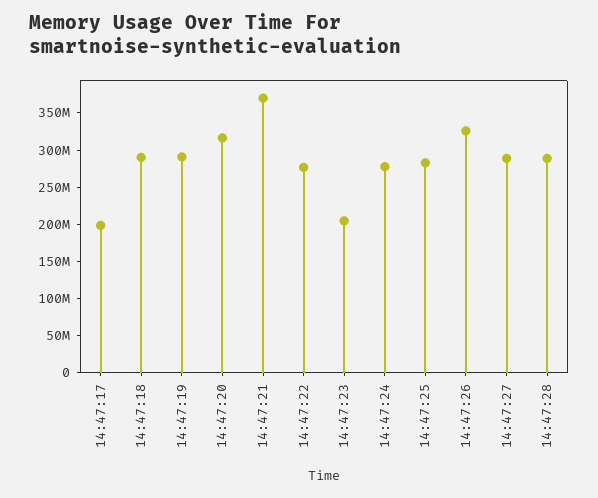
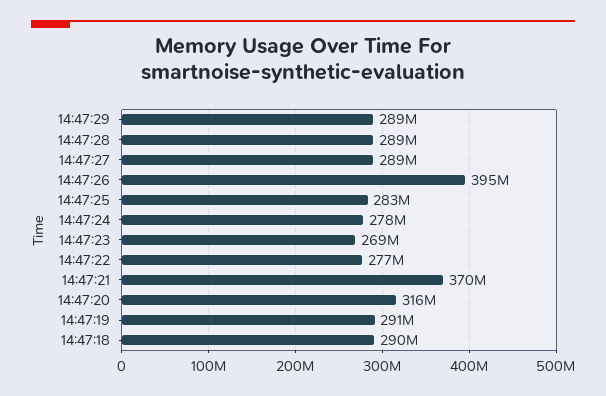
14:47:17: 200000000 -> none
14:47:23: 200000000 -> 269000000
14:47:26: 325000000 -> 395000000
14:47:29: none -> 289000000

